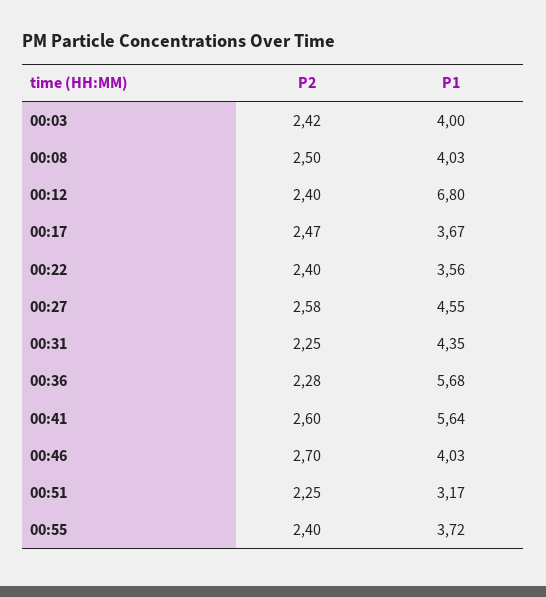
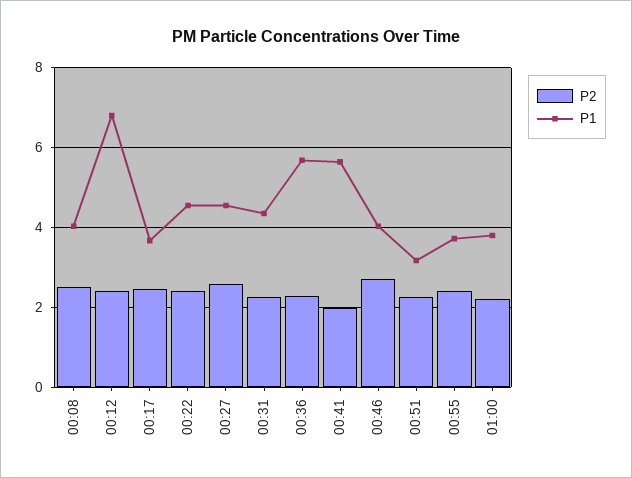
P2, 00:03: 2.42 -> none
P1, 00:03: 4 -> none
P1, 00:22: 3.56 -> 4.6
P2, 00:41: 2.6 -> 2
P2, 01:00: none -> 2.2
P1, 01:00: none -> 3.8

